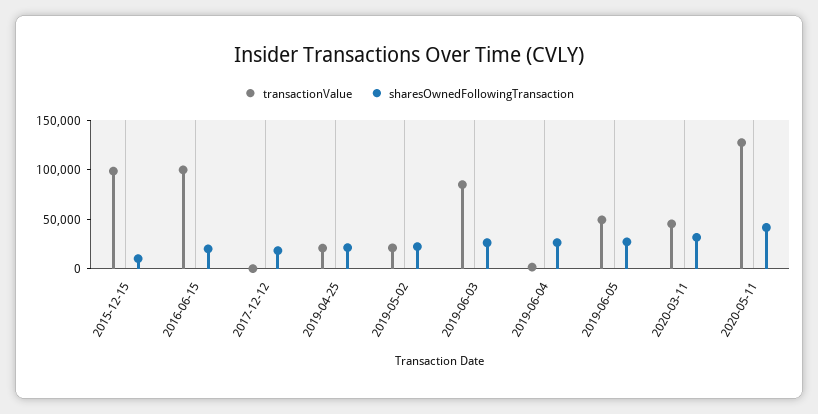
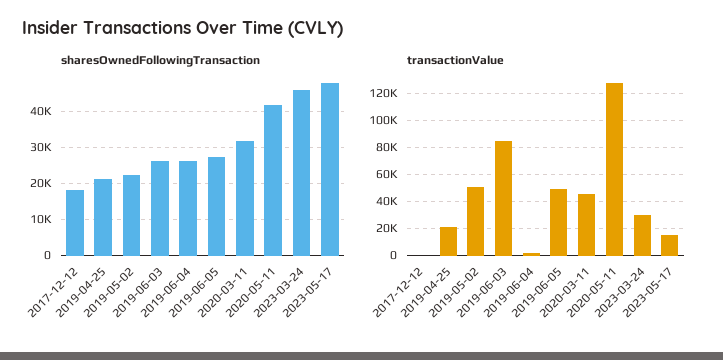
transactionValue, 2015-12-15: 100000 -> none
sharesOwnedFollowingTransaction, 2015-12-15: 10000 -> none
transactionValue, 2016-06-15: 100000 -> none
sharesOwnedFollowingTransaction, 2016-06-15: 20000 -> none
transactionValue, 2019-05-02: 20000 -> 50000
sharesOwnedFollowingTransaction, 2023-03-24: none -> 46000
sharesOwnedFollowingTransaction, 2023-05-17: none -> 48000
transactionValue, 2023-03-24: none -> 30000
transactionValue, 2023-05-17: none -> 15000

